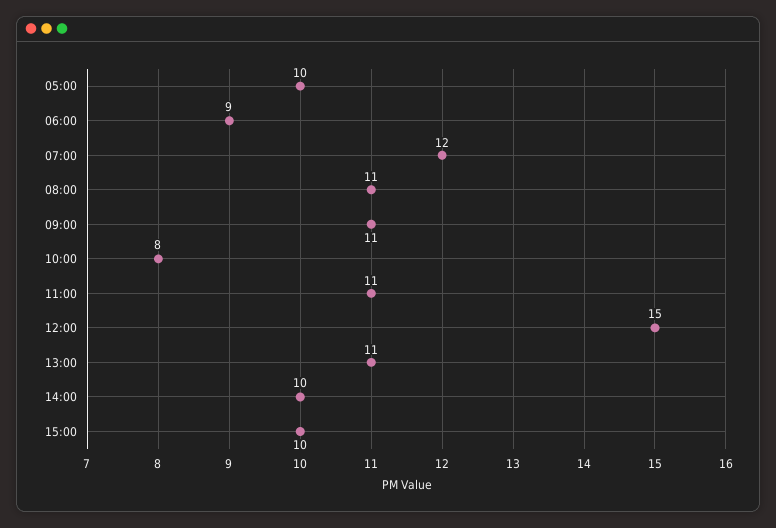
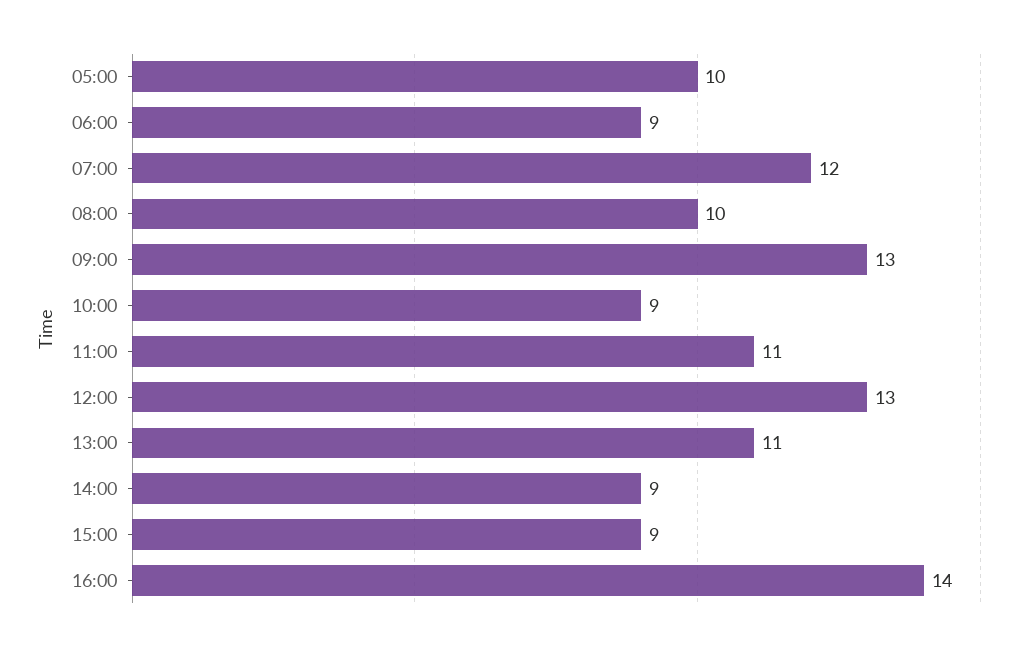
08:00: 11 -> 10
09:00: 11 -> 13
10:00: 8 -> 9
12:00: 15 -> 13
14:00: 10 -> 9
15:00: 10 -> 9
16:00: none -> 14

